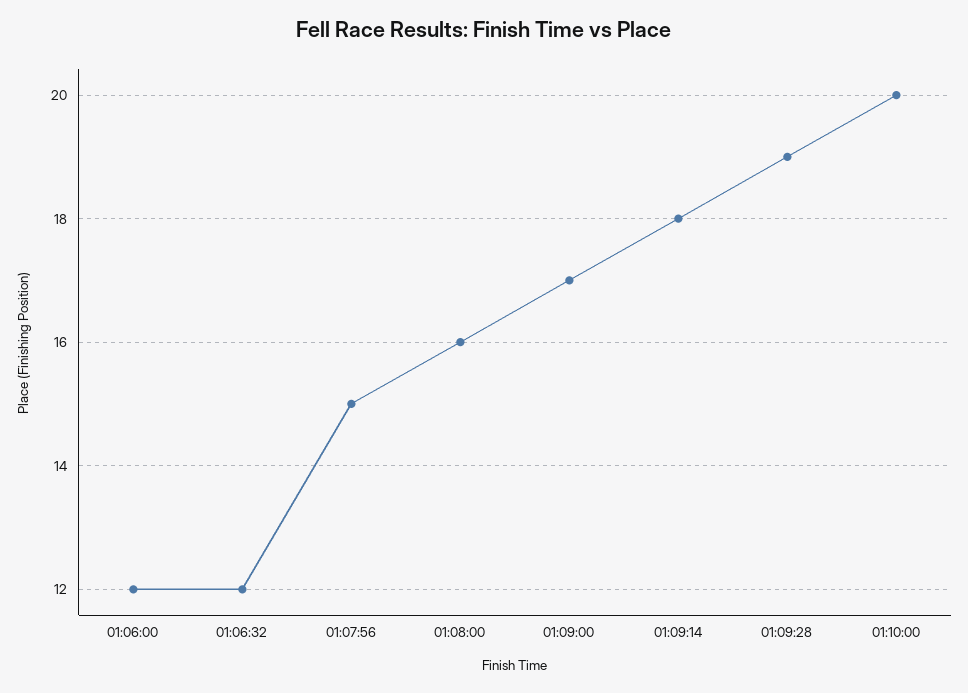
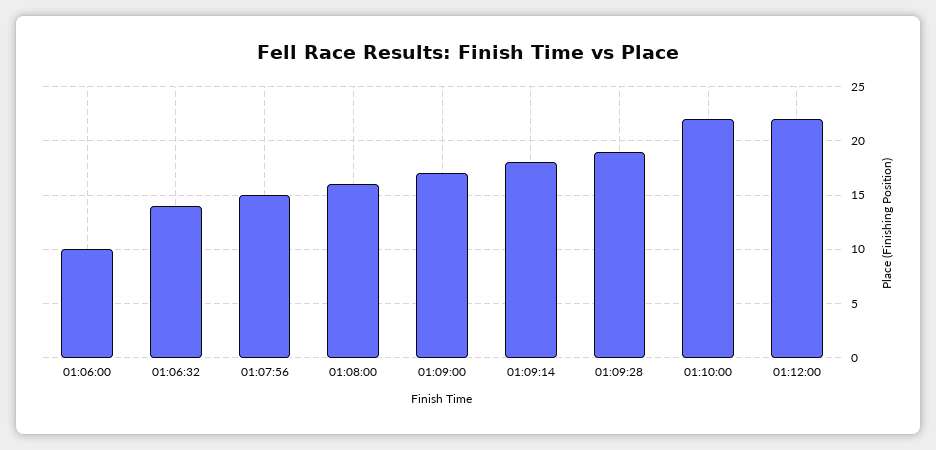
01:06:00: 12 -> 10
01:06:32: 12 -> 14
01:10:00: 20 -> 22
01:12:00: none -> 22

